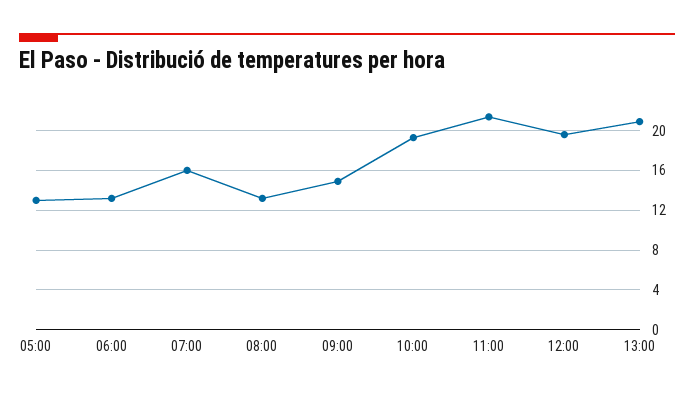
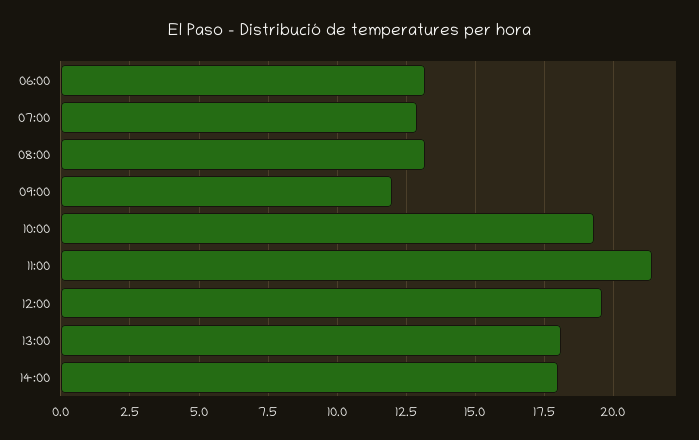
05:00: 13 -> none
07:00: 16 -> 13
09:00: 15 -> 12
13:00: 21 -> 18
14:00: none -> 18

